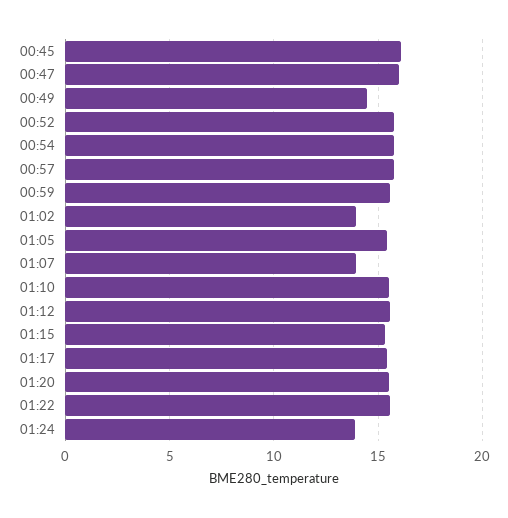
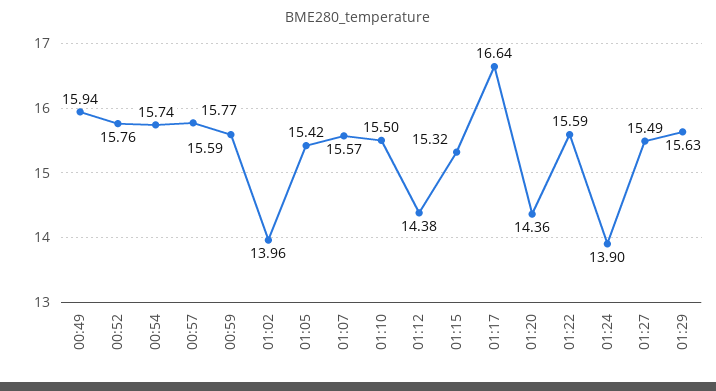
00:45: 16 -> none
00:47: 16 -> none
00:49: 14.5 -> 15.94
01:07: 14 -> 15.57
01:12: 15.5 -> 14.38
01:17: 15.5 -> 16.64
01:20: 15.5 -> 14.36
01:27: none -> 15.49
01:29: none -> 15.63

